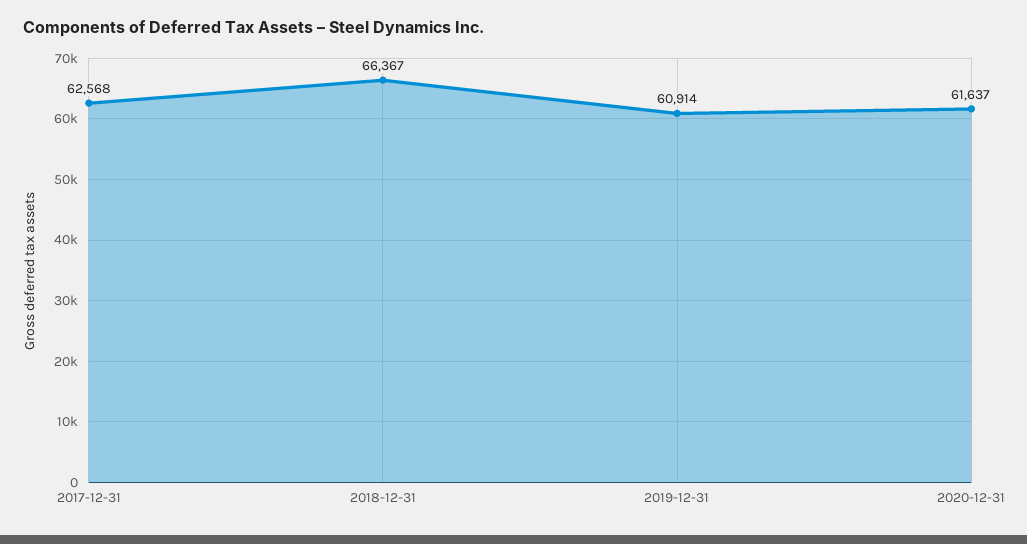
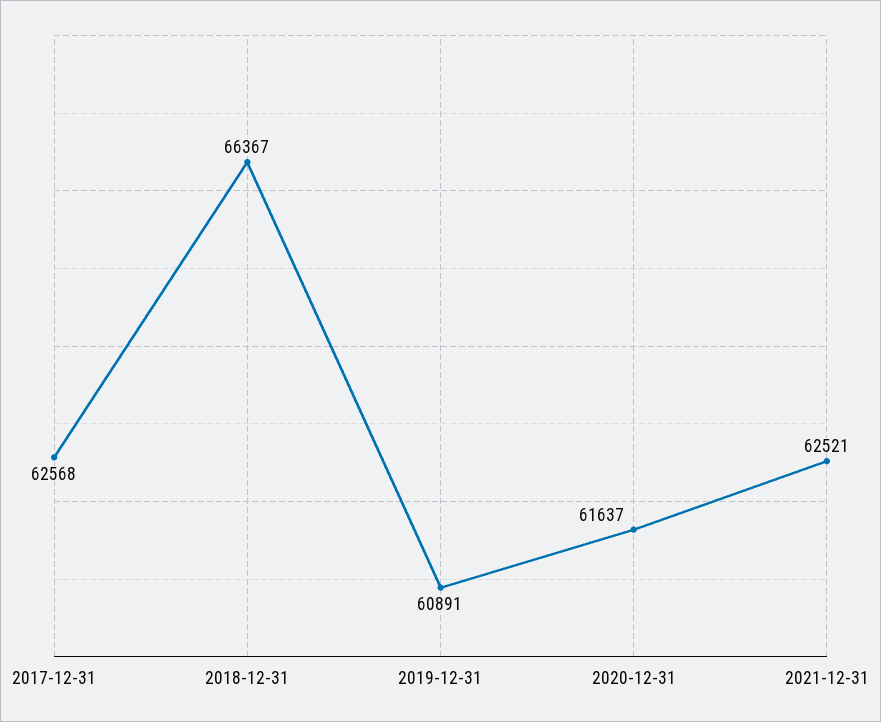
2019-12-31: 60914 -> 60891
2021-12-31: none -> 62521

